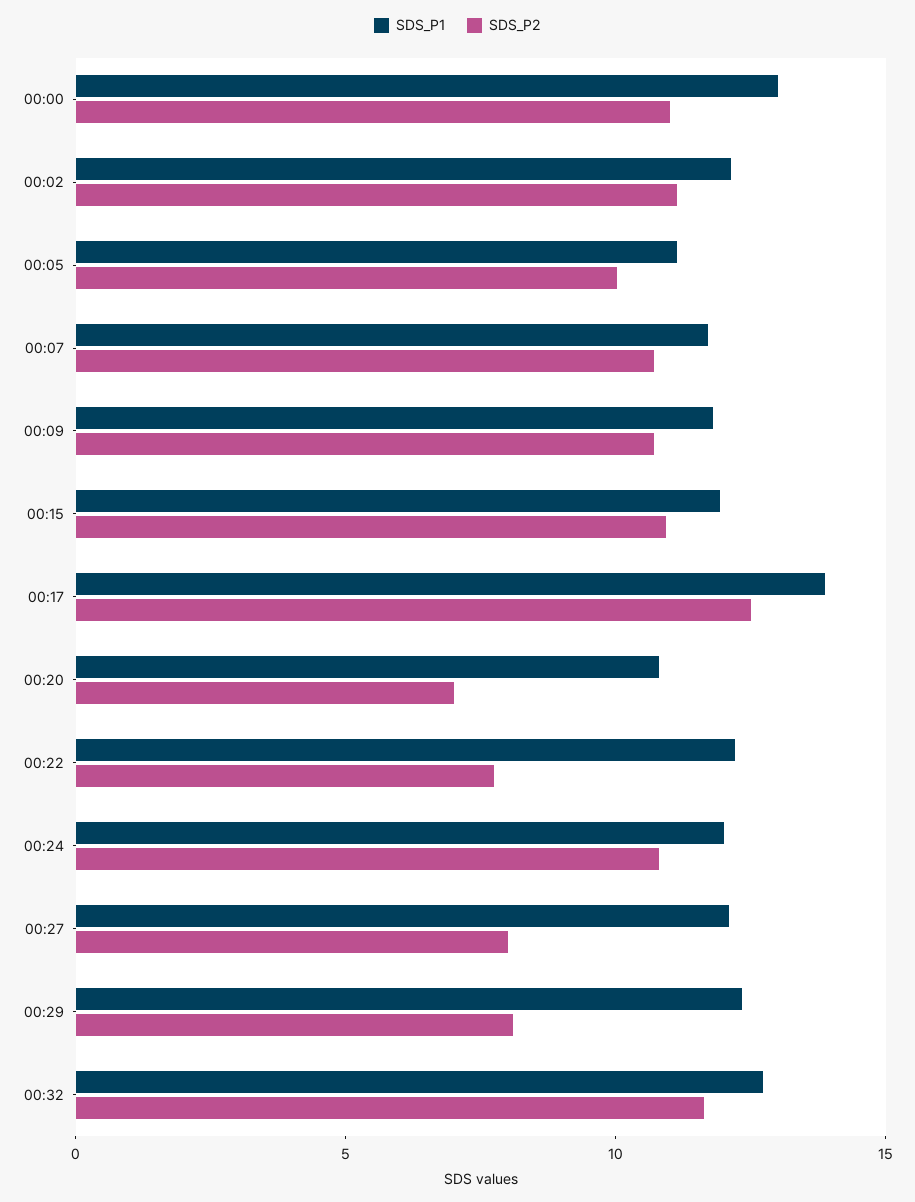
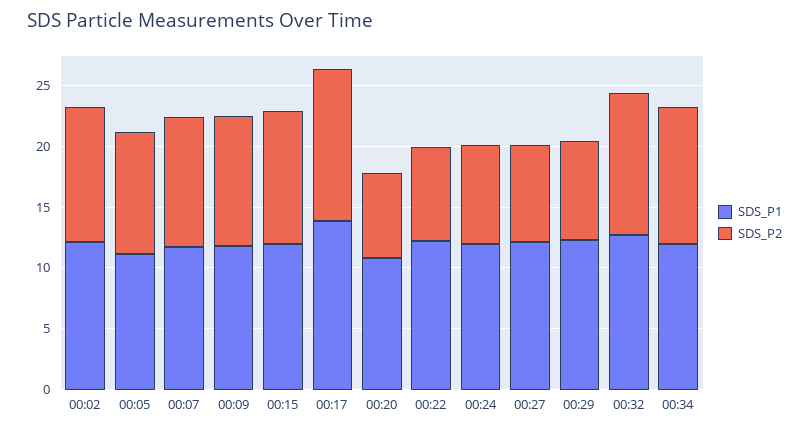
SDS_P1, 00:00: 13 -> none
SDS_P2, 00:00: 11 -> none
SDS_P2, 00:24: 11 -> 8
SDS_P1, 00:34: none -> 12
SDS_P2, 00:34: none -> 11

